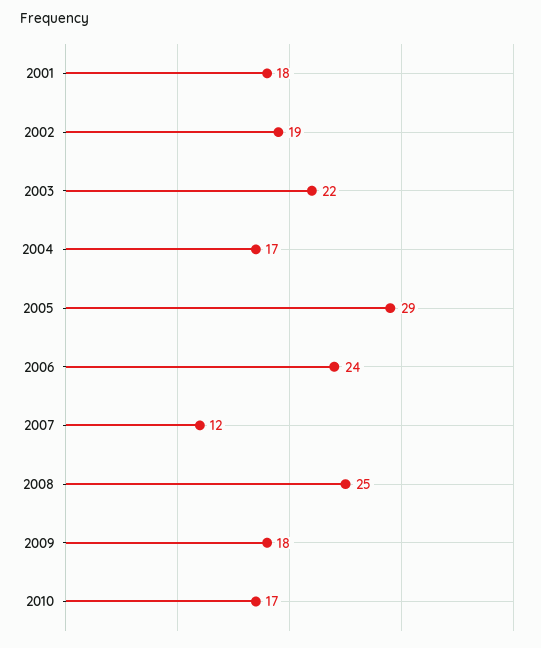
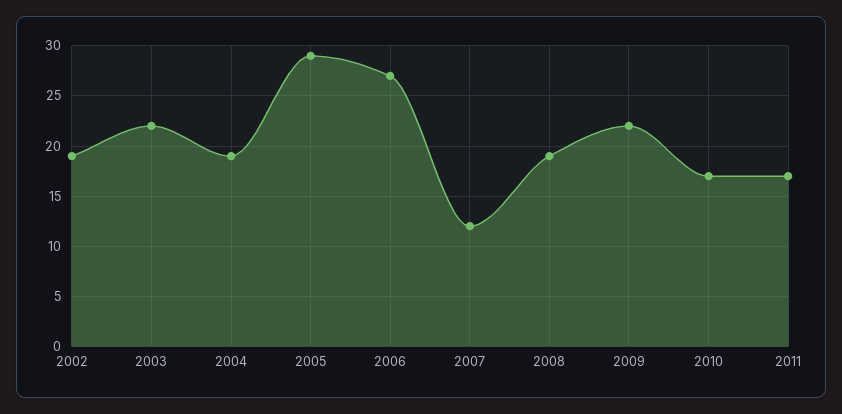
2001: 18 -> none
2004: 17 -> 19
2006: 24 -> 27
2008: 25 -> 19
2009: 18 -> 22
2011: none -> 17

